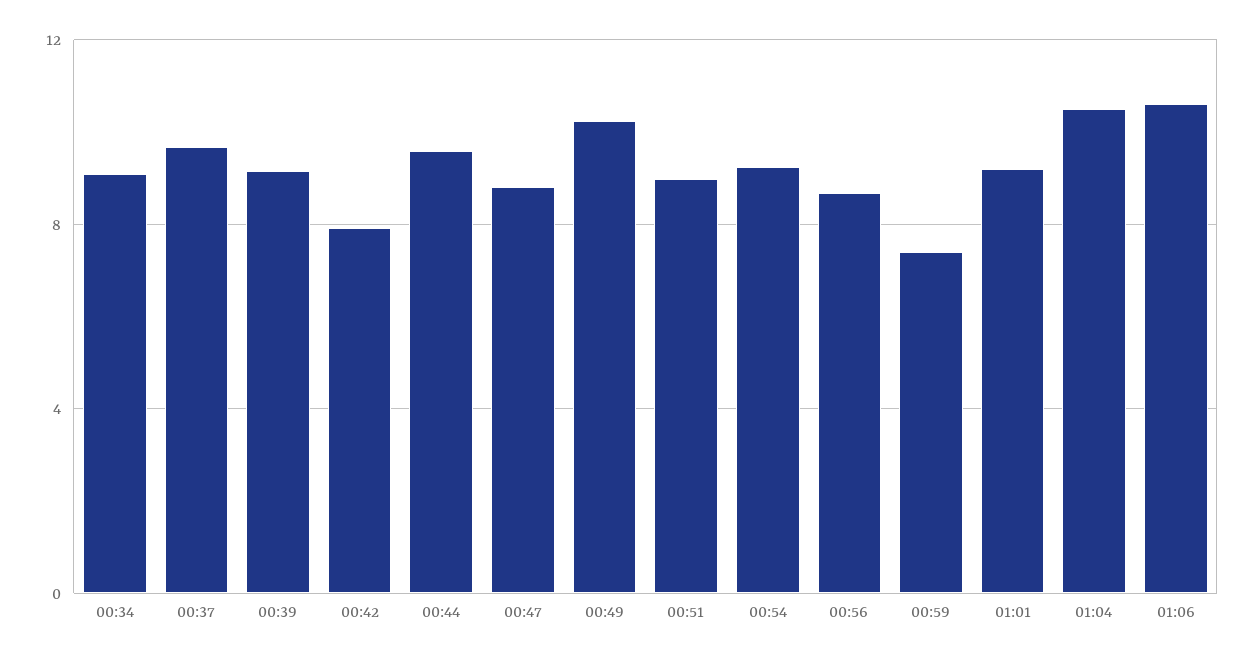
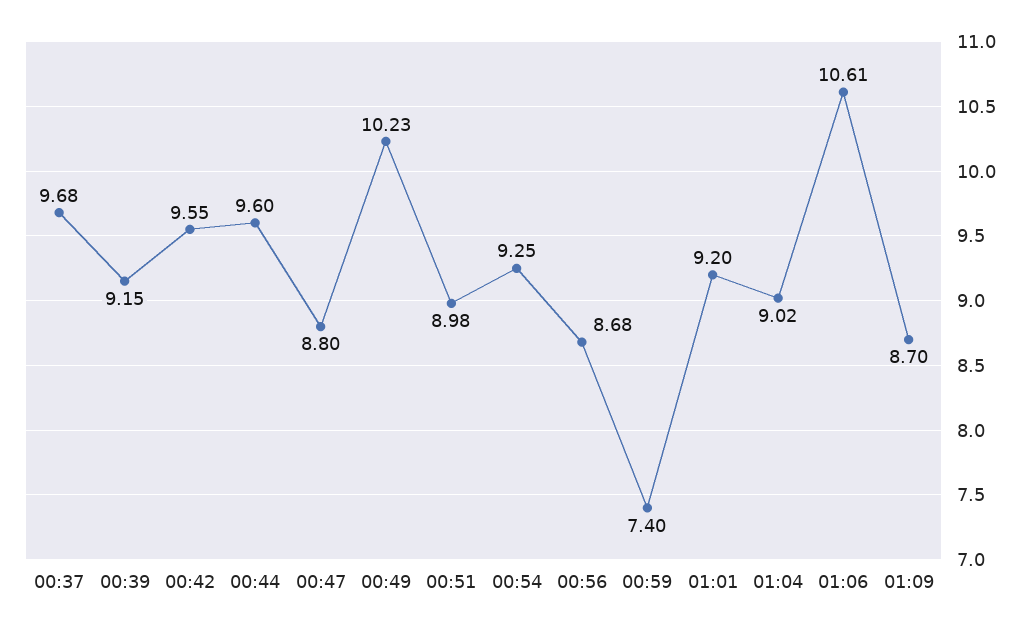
00:34: 9 -> none
00:42: 8 -> 9.55
01:04: 10.5 -> 9.02
01:09: none -> 8.7

